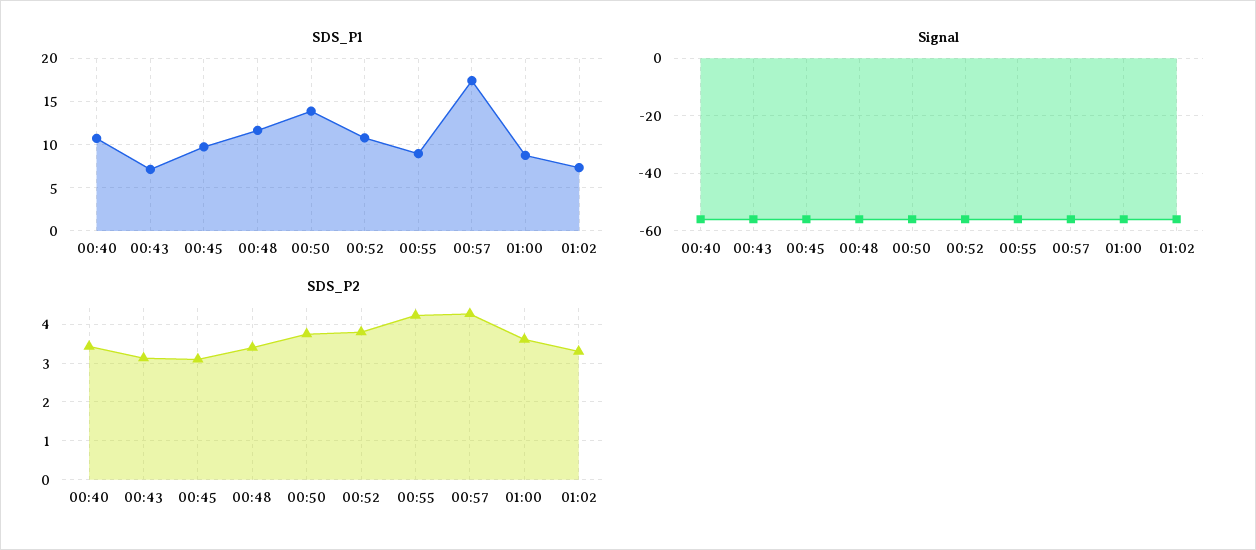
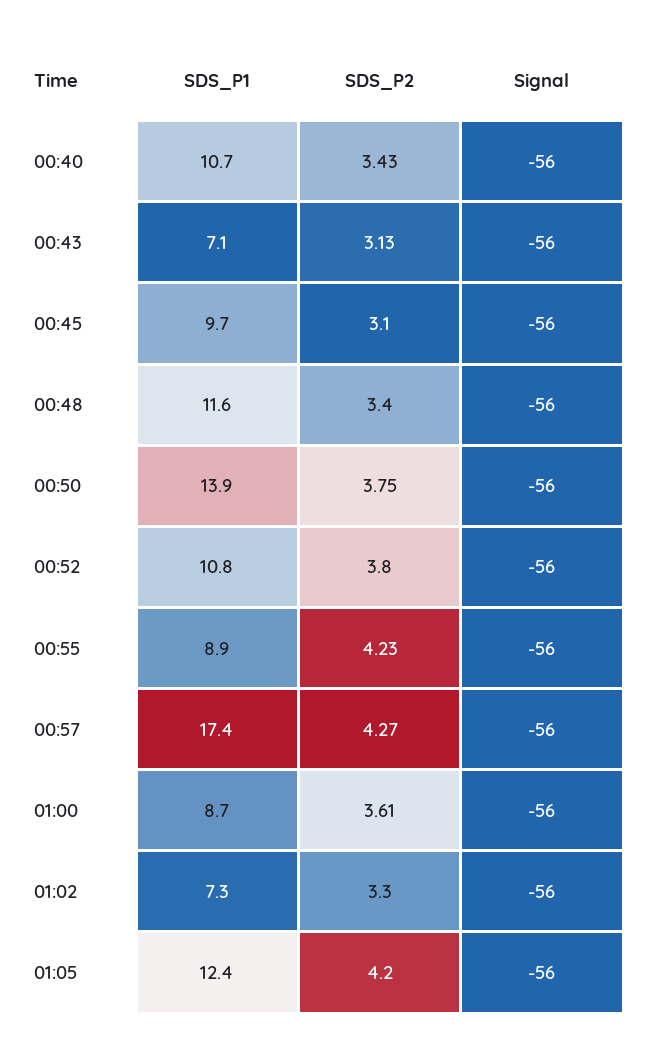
SDS_P1, 01:05: none -> 12.4
SDS_P2, 01:05: none -> 4.2
Signal, 01:05: none -> -56

